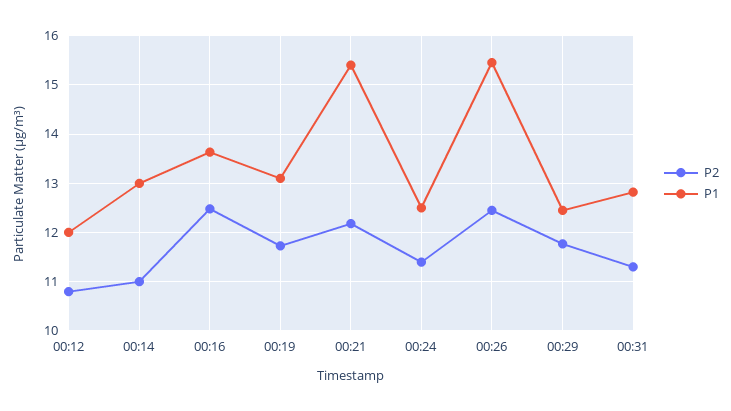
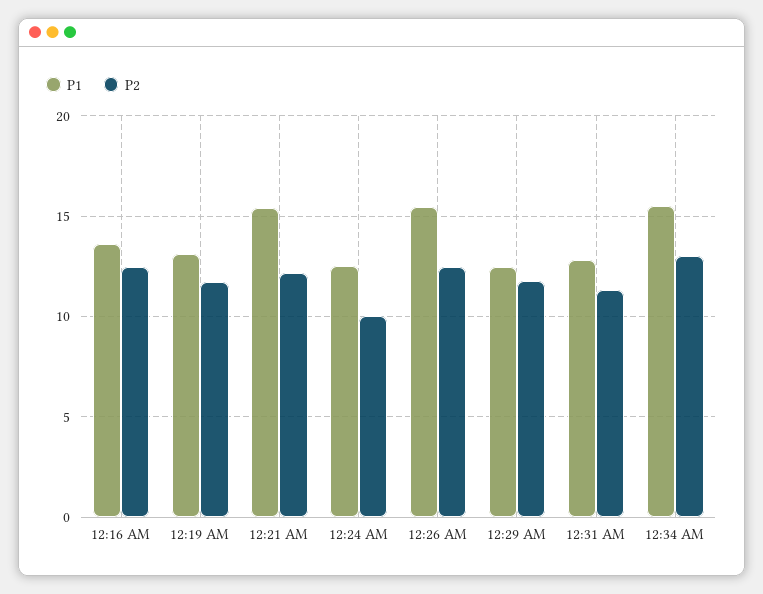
P2, 00:12: 10.8 -> none
P1, 00:12: 12 -> none
P2, 00:14: 11 -> none
P1, 00:14: 13 -> none
P2, 00:24: 11.4 -> 10
P1, 12:34 AM: none -> 15.5
P2, 12:34 AM: none -> 13

